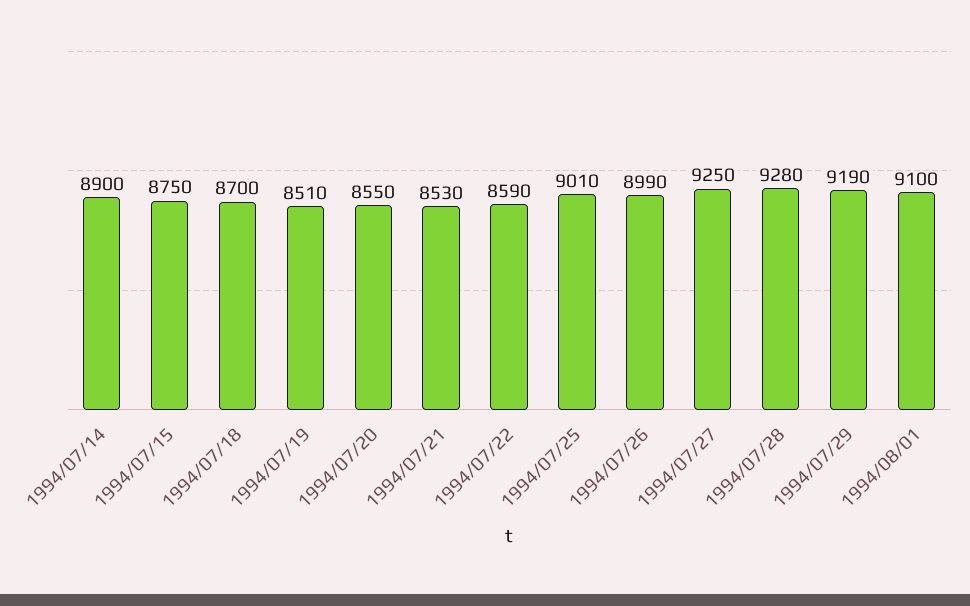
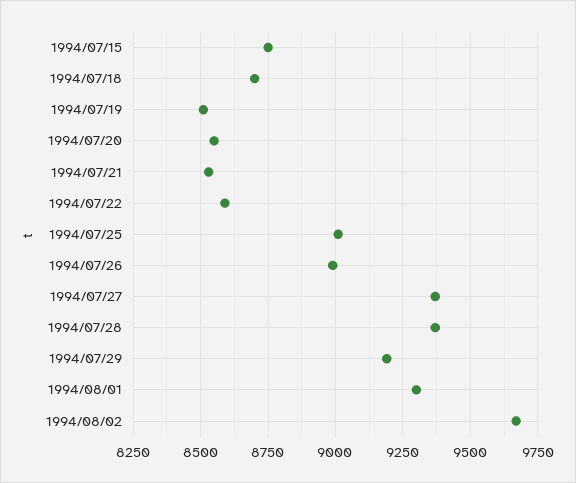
1994/07/14: 8900 -> none
1994/07/27: 9250 -> 9375
1994/07/28: 9280 -> 9375
1994/08/01: 9100 -> 9300
1994/08/02: none -> 9675

